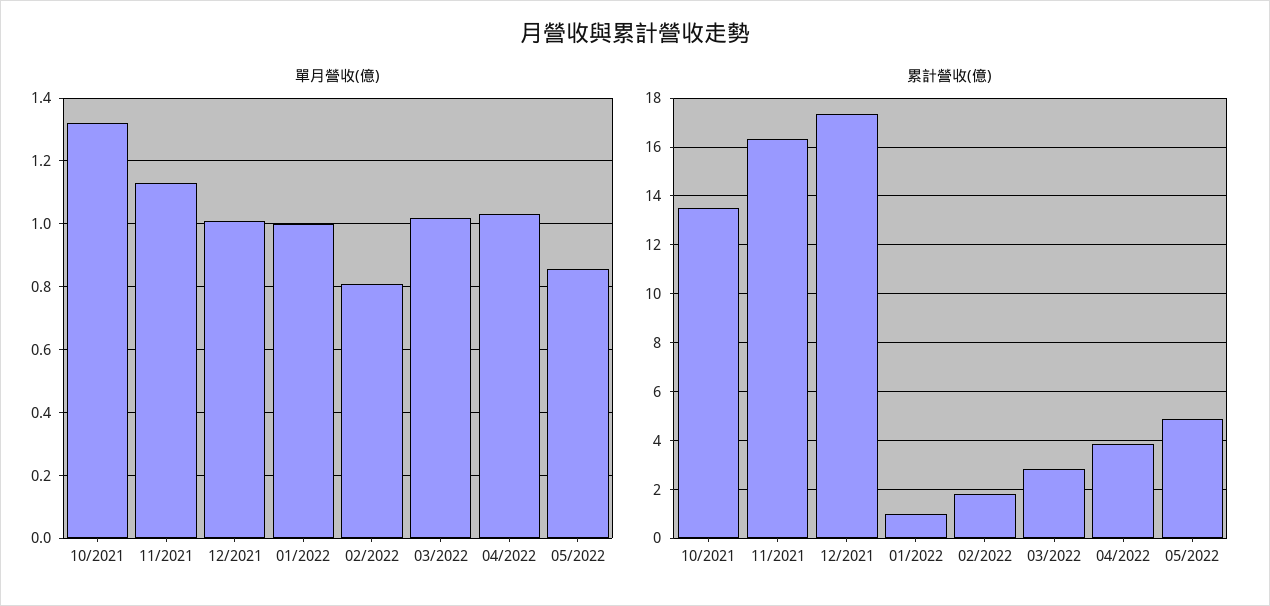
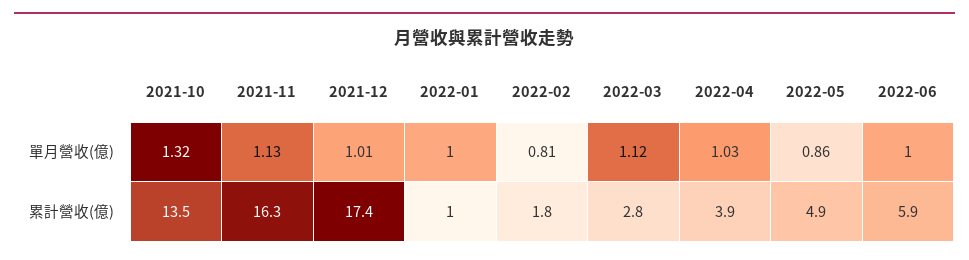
單月營收(億), 03/2022: 1.02 -> 1.12
單月營收(億), 2022-06: none -> 1
累計營收(億), 2022-06: none -> 5.9

